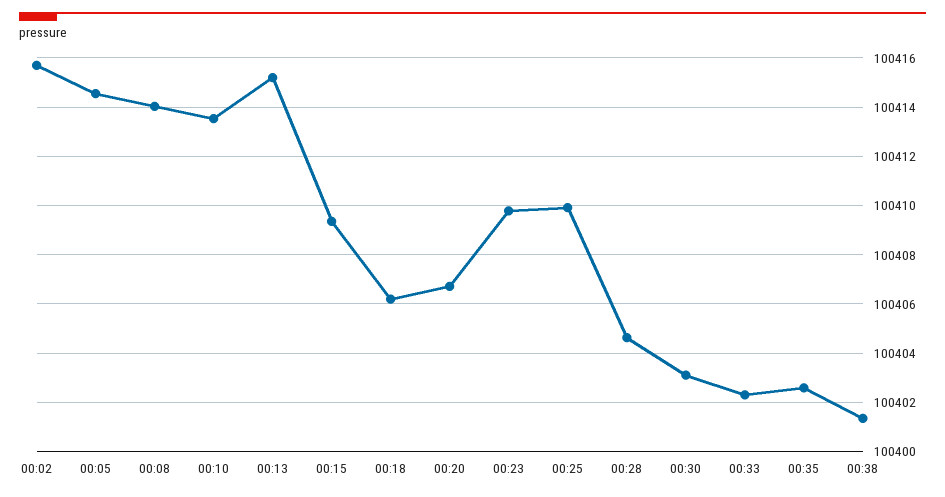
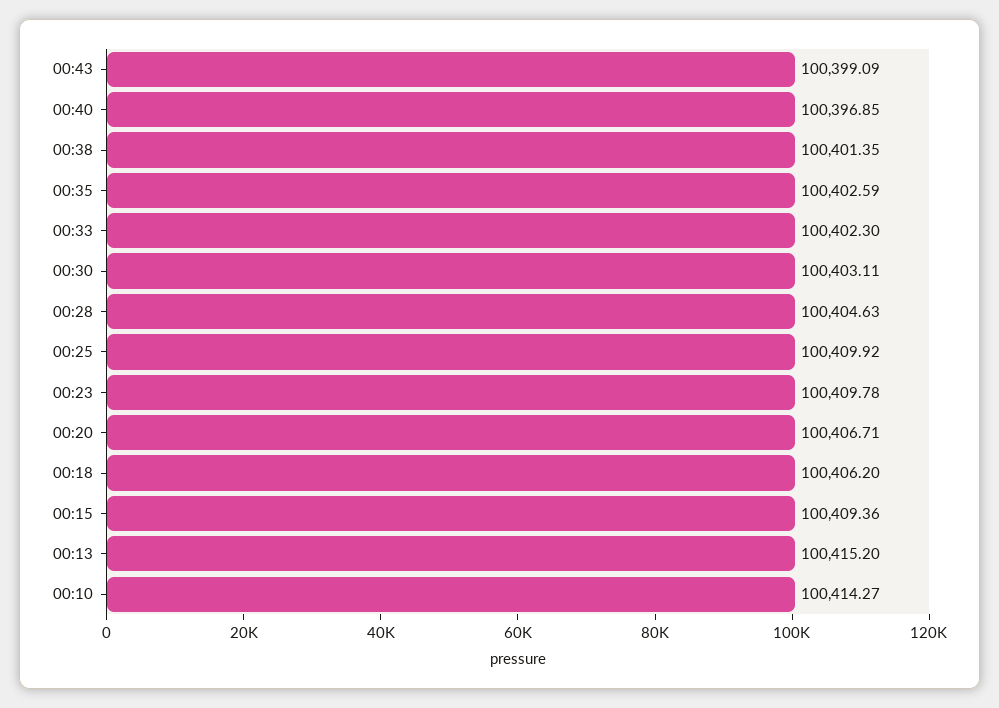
00:02: 100415.75 -> none
00:05: 100414.5 -> none
00:08: 100414 -> none
00:10: 100413.5 -> 100414.27
00:43: none -> 100399.09
00:40: none -> 100396.85

